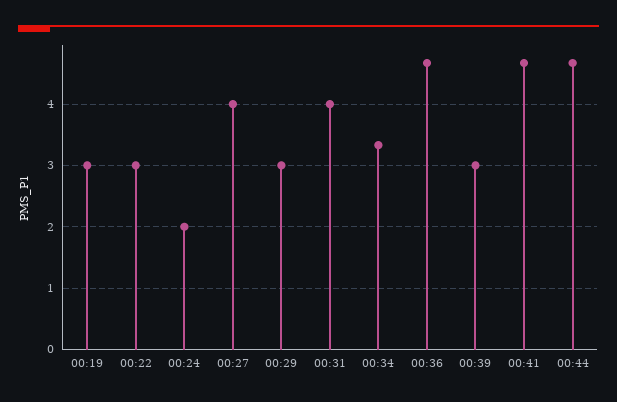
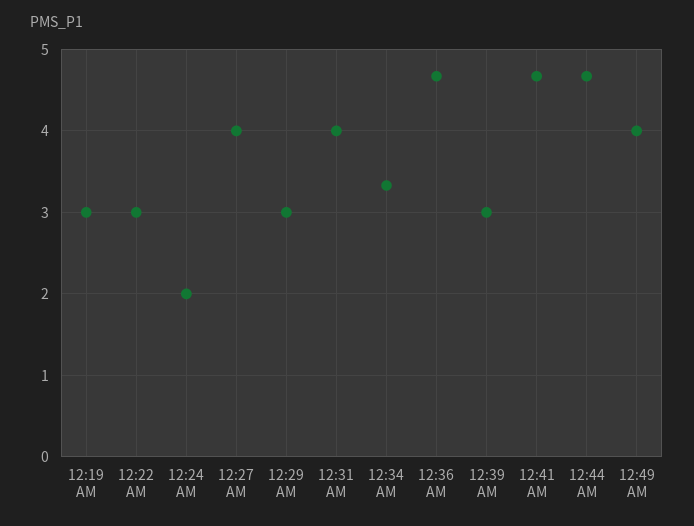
12:49 AM: none -> 4

